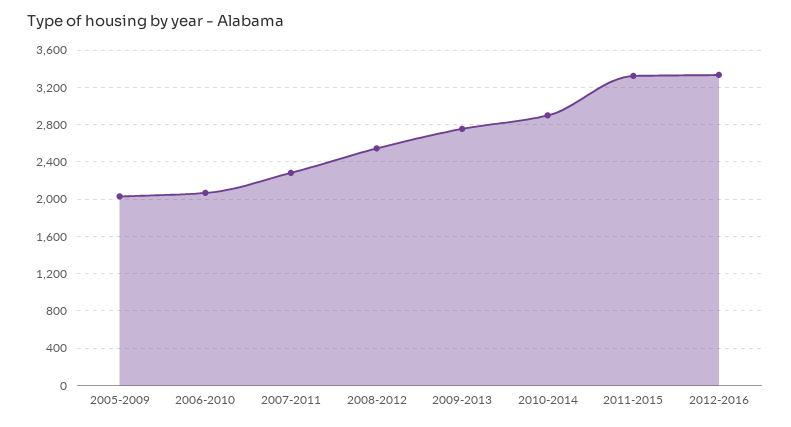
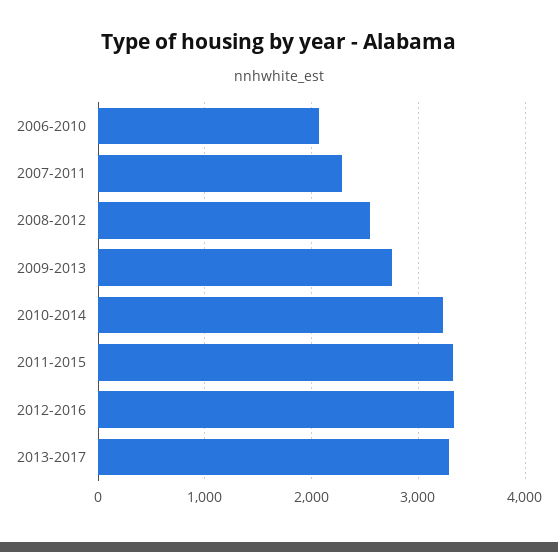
2005-2009: 2000 -> none
2010-2014: 2900 -> 3200
2013-2017: none -> 3300

